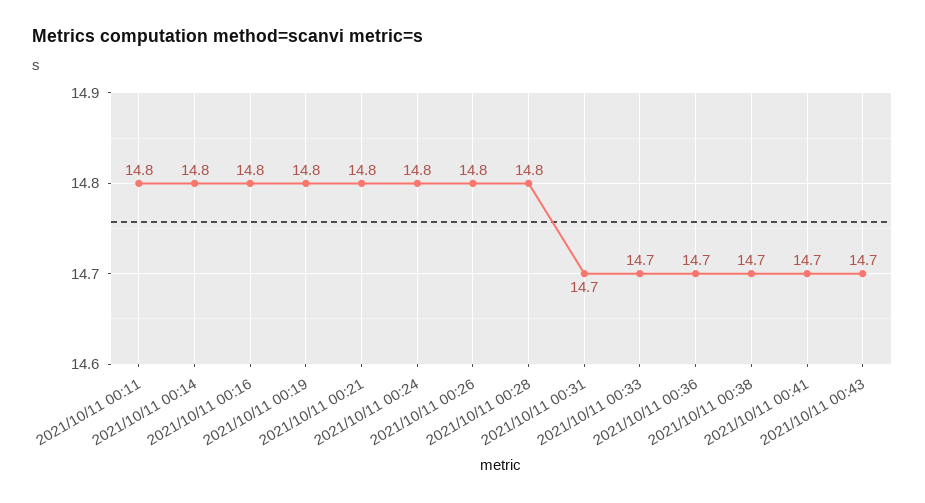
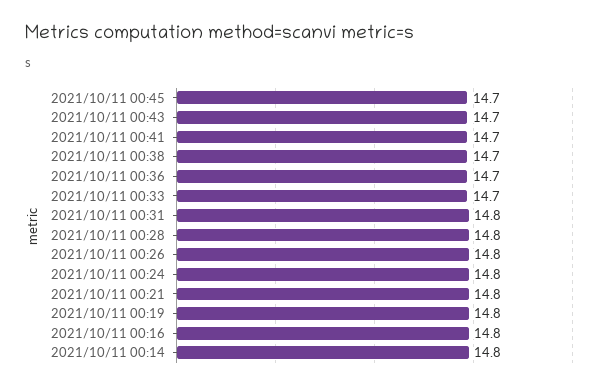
2021/10/11 00:11: 14.8 -> none
2021/10/11 00:31: 14.7 -> 14.8
2021/10/11 00:45: none -> 14.7

